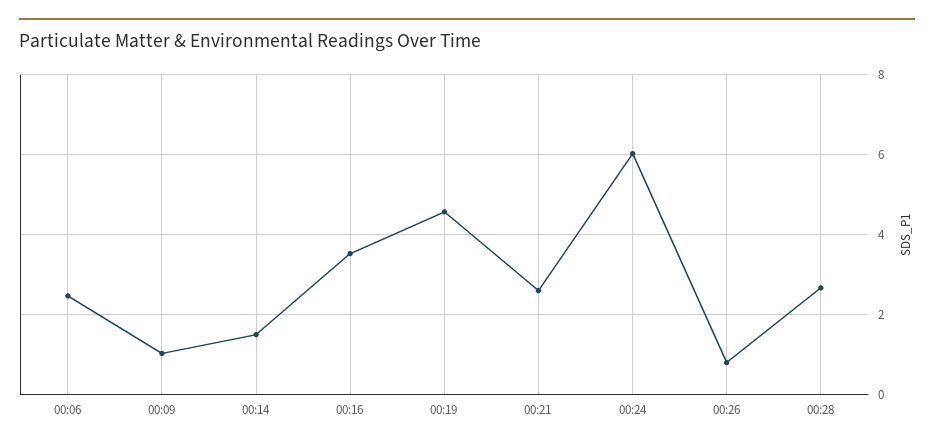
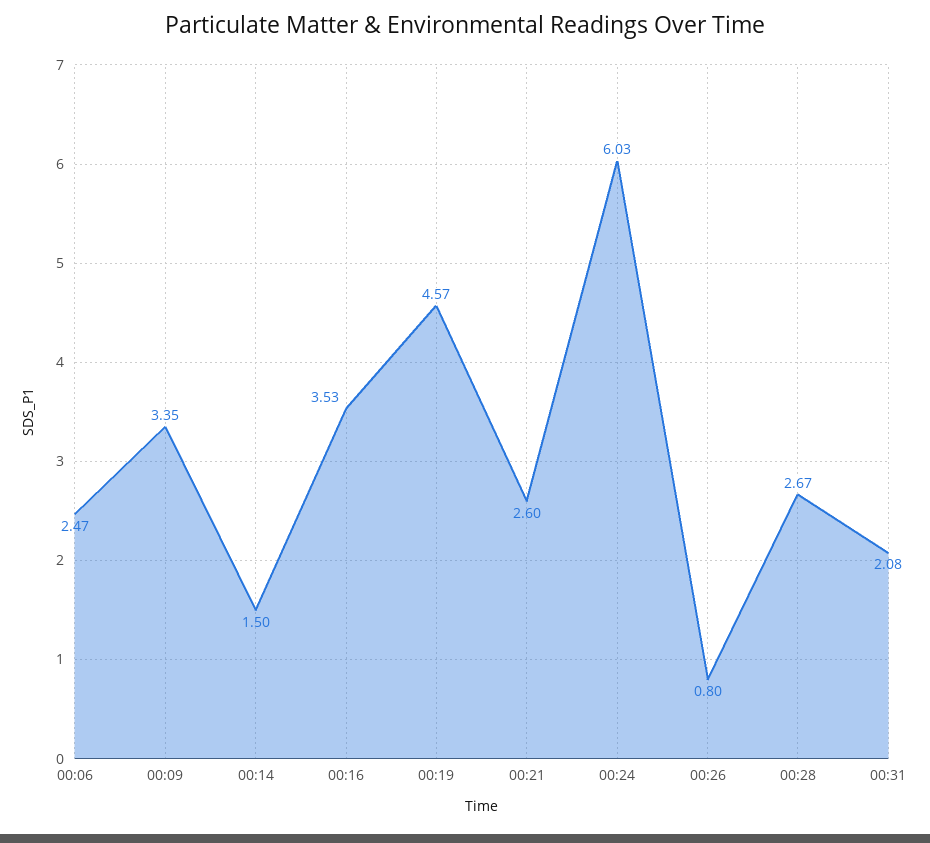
00:09: 1 -> 3.35
00:31: none -> 2.08

